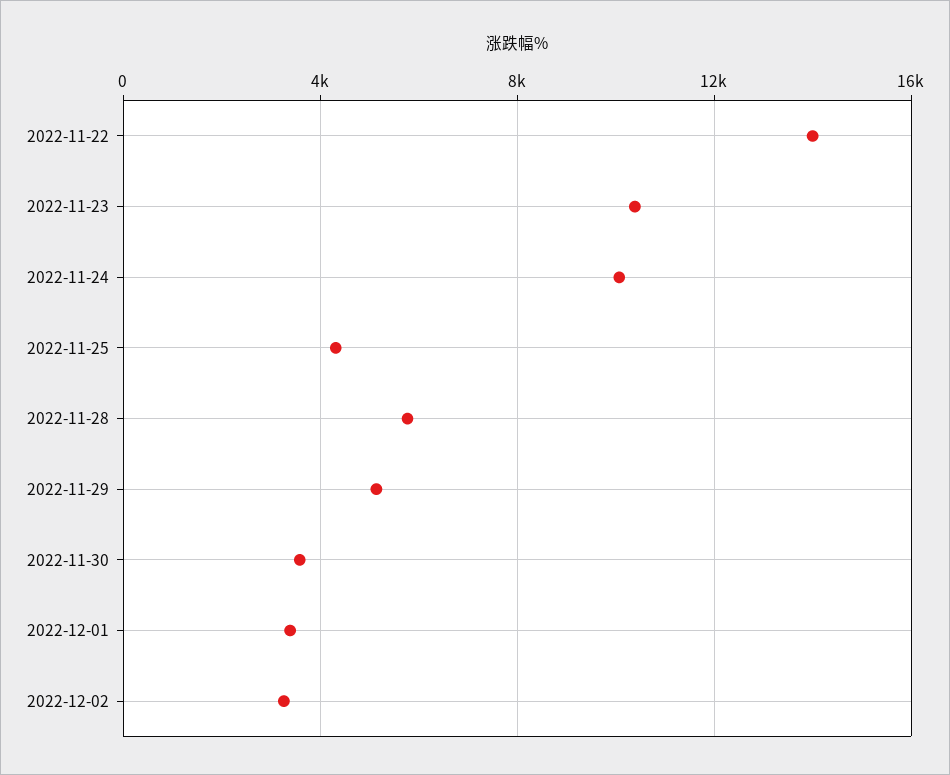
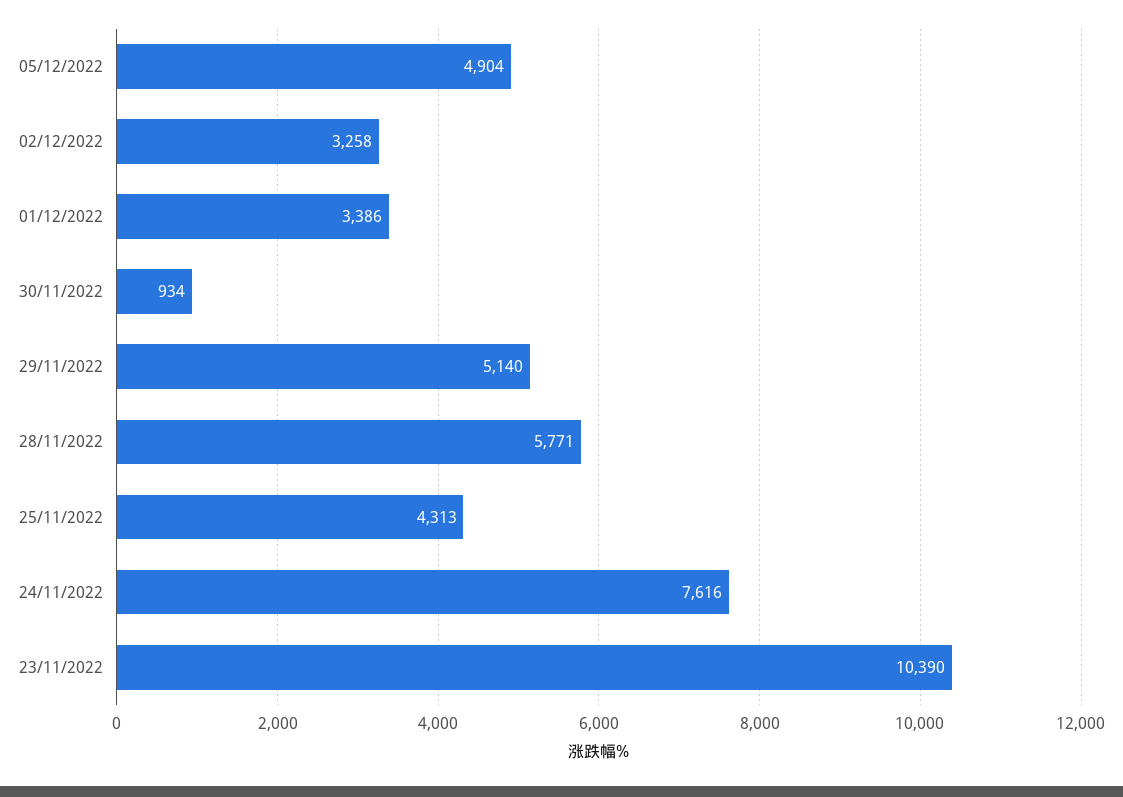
2022-11-22: 14000 -> none
2022-11-24: 10000 -> 7616
2022-11-30: 3500 -> 934
05/12/2022: none -> 4904

